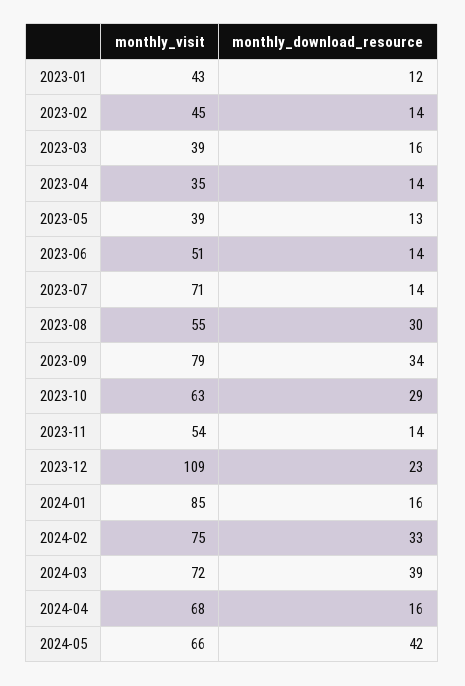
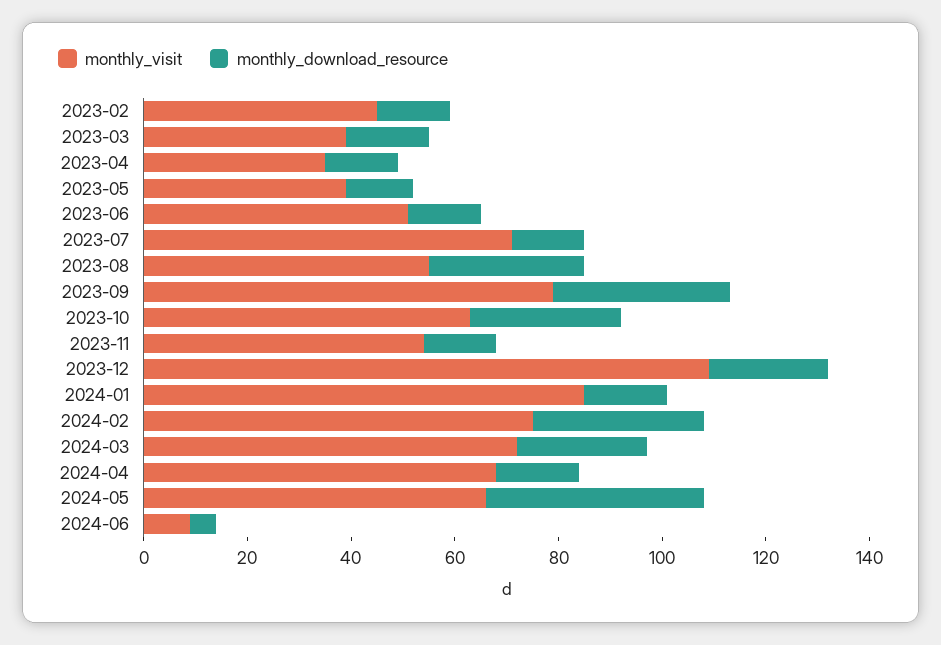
monthly_visit, 2023-01: 43 -> none
monthly_download_resource, 2023-01: 12 -> none
monthly_download_resource, 2024-03: 39 -> 25
monthly_visit, 2024-06: none -> 10
monthly_download_resource, 2024-06: none -> 5

